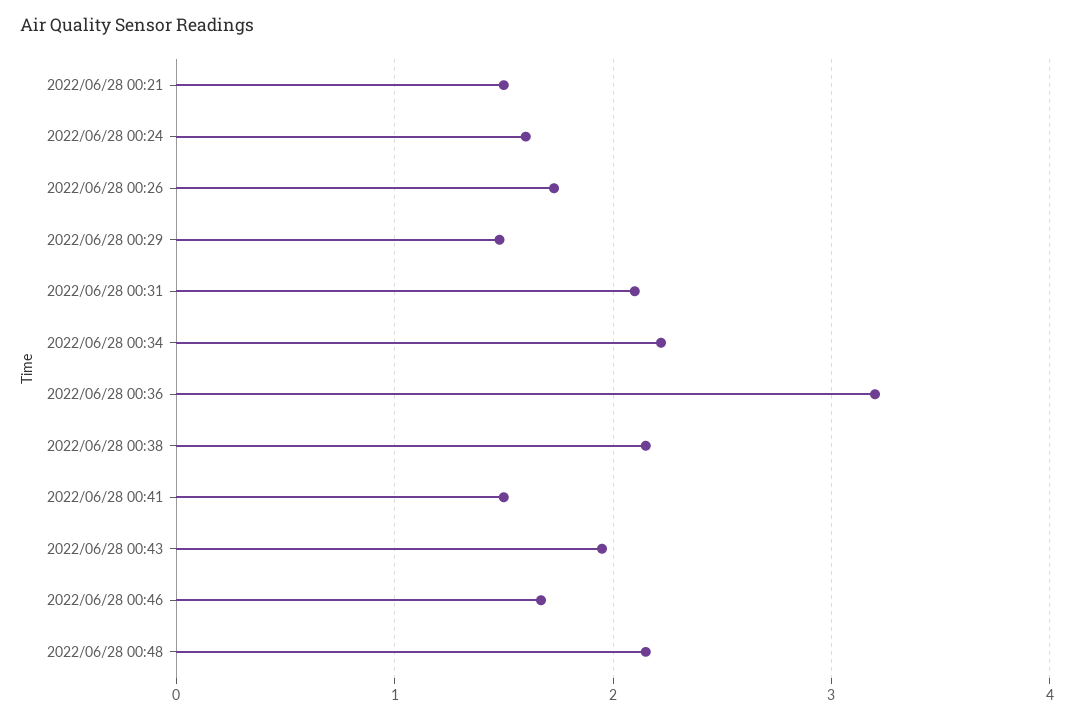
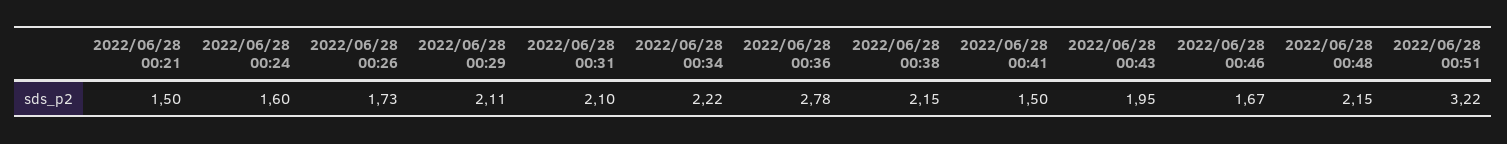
2022/06/28 00:29: 1.5 -> 2.11
2022/06/28 00:36: 3.2 -> 2.78
2022/06/28 00:51: none -> 3.22

